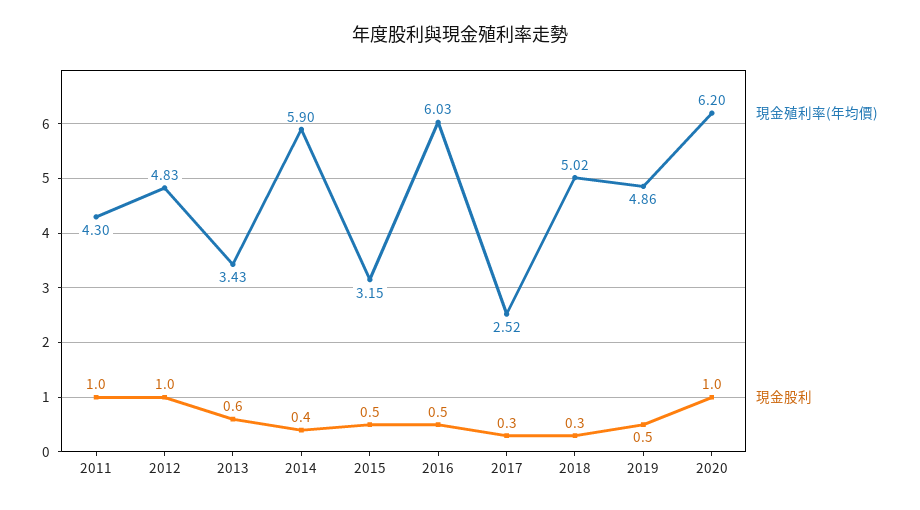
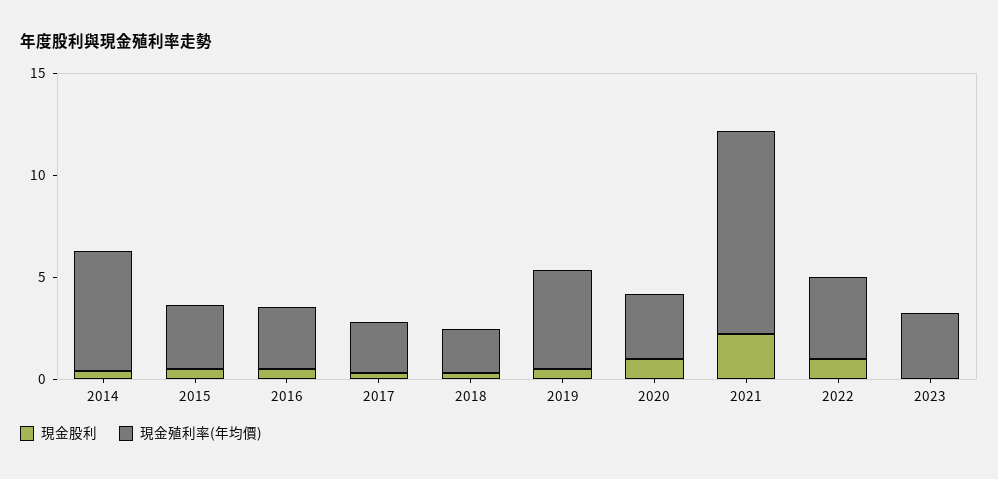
現金殖利率(年均價), 2011: 4.3 -> none
現金股利, 2011: 1 -> none
現金殖利率(年均價), 2012: 4.83 -> none
現金股利, 2012: 1 -> none
現金殖利率(年均價), 2013: 3.43 -> none
現金股利, 2013: 0.6 -> none
現金殖利率(年均價), 2016: 6.03 -> 3
現金殖利率(年均價), 2018: 5.02 -> 2
現金殖利率(年均價), 2020: 6.2 -> 3
現金股利, 2021: none -> 2
現金殖利率(年均價), 2021: none -> 10
現金股利, 2022: none -> 1
現金殖利率(年均價), 2022: none -> 4
現金股利, 2023: none -> 0
現金殖利率(年均價), 2023: none -> 3

